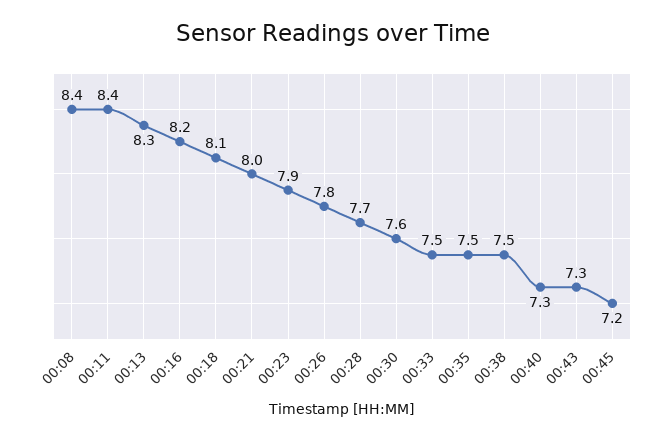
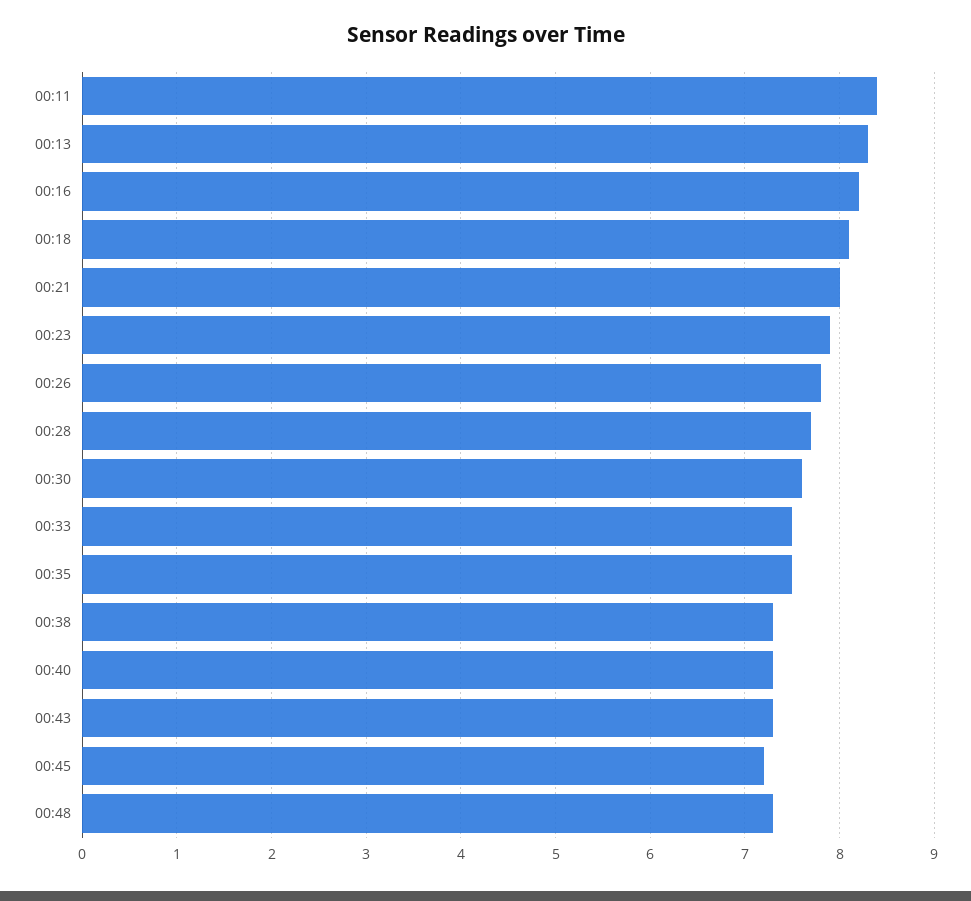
00:08: 8.4 -> none
00:38: 7.5 -> 7.3
00:48: none -> 7.3

